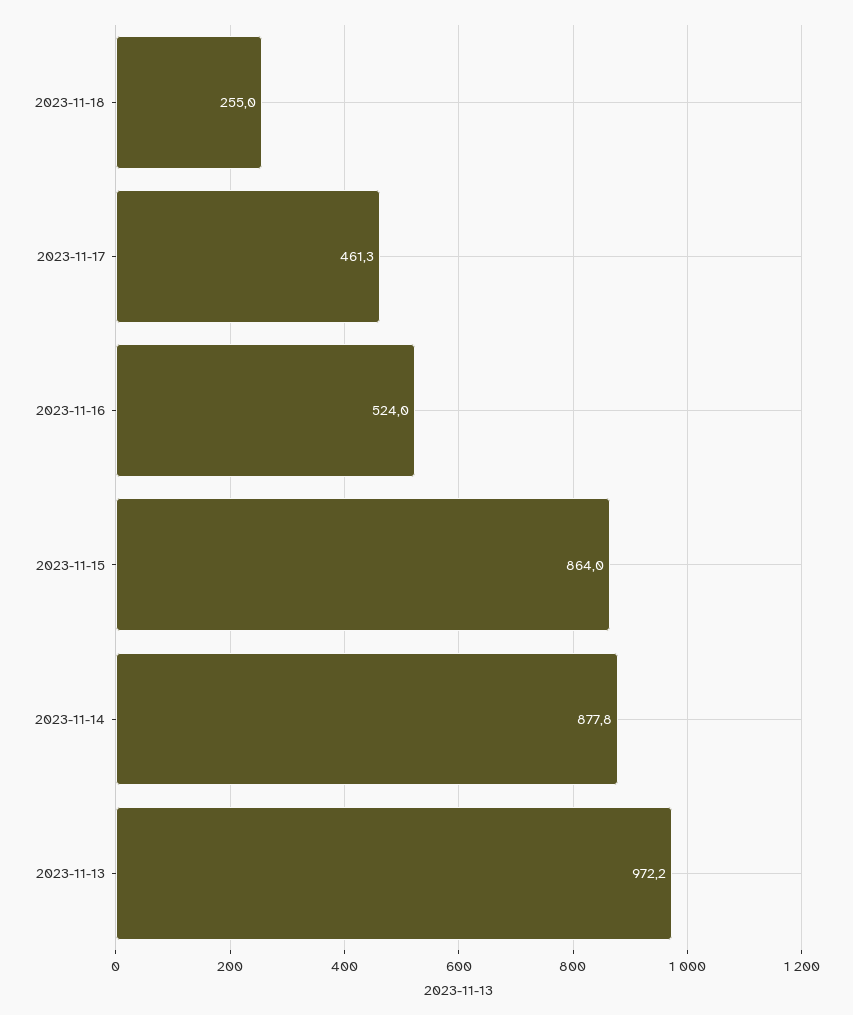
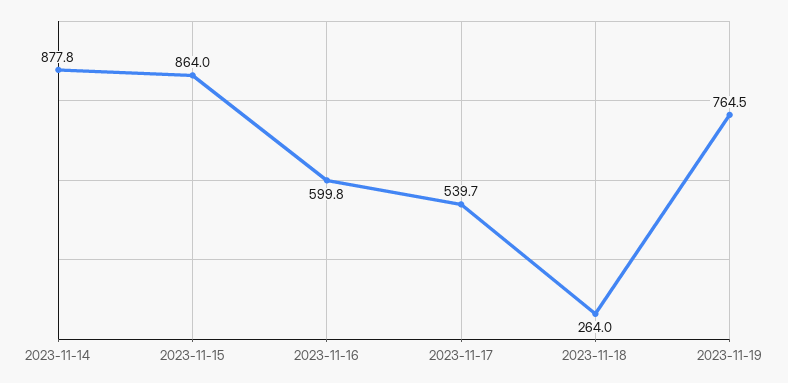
2023-11-18: 255 -> 264
2023-11-17: 461.3 -> 539.7
2023-11-16: 524 -> 599.8
2023-11-13: 972.2 -> none
2023-11-19: none -> 764.5

